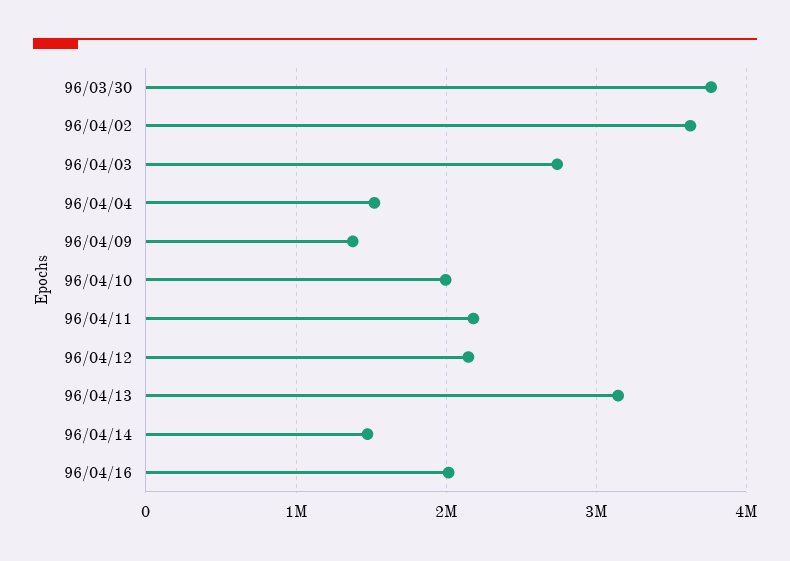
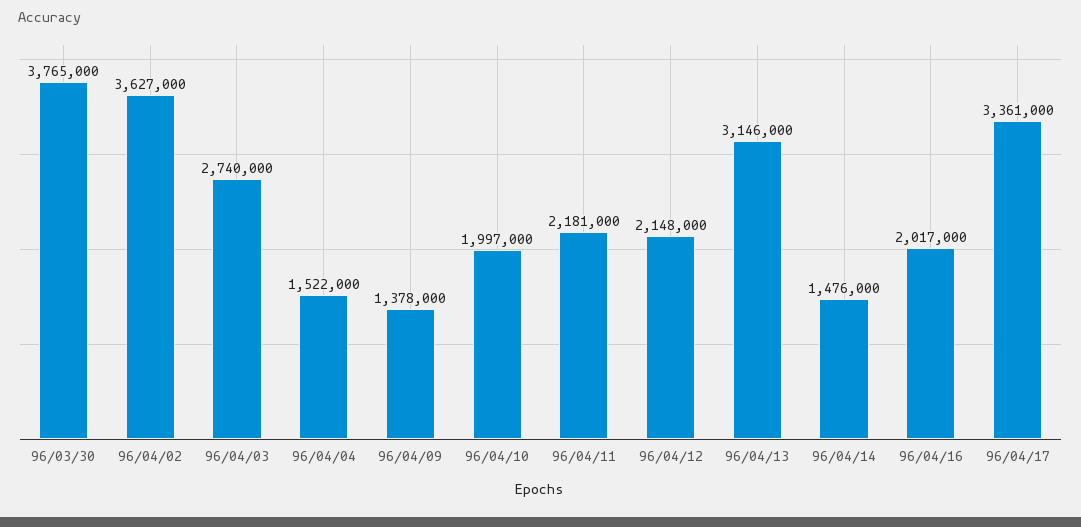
96/04/17: none -> 3361000

